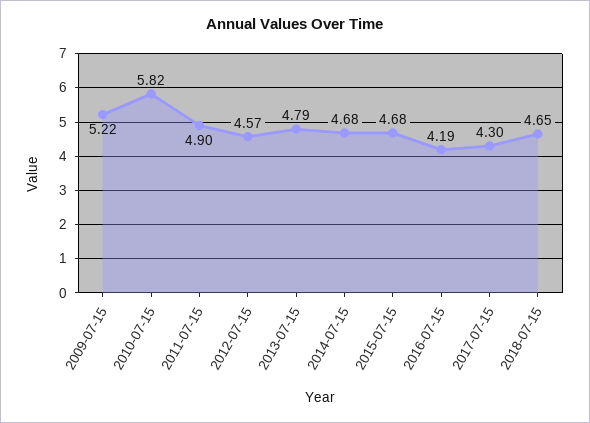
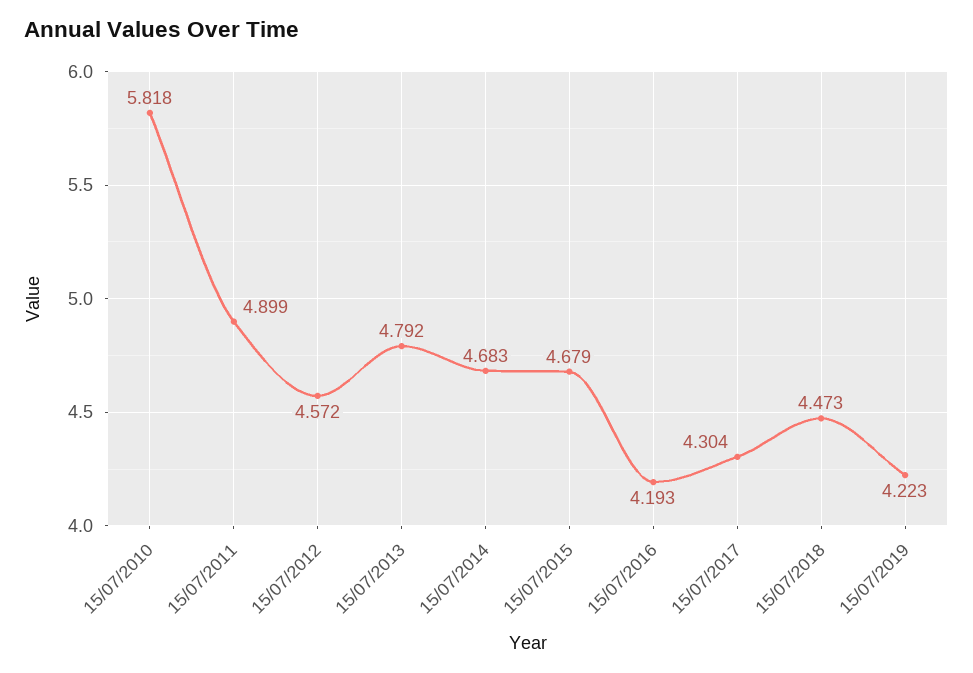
2009-07-15: 5.22 -> none
2018-07-15: 4.65 -> 4.473
15/07/2019: none -> 4.223

